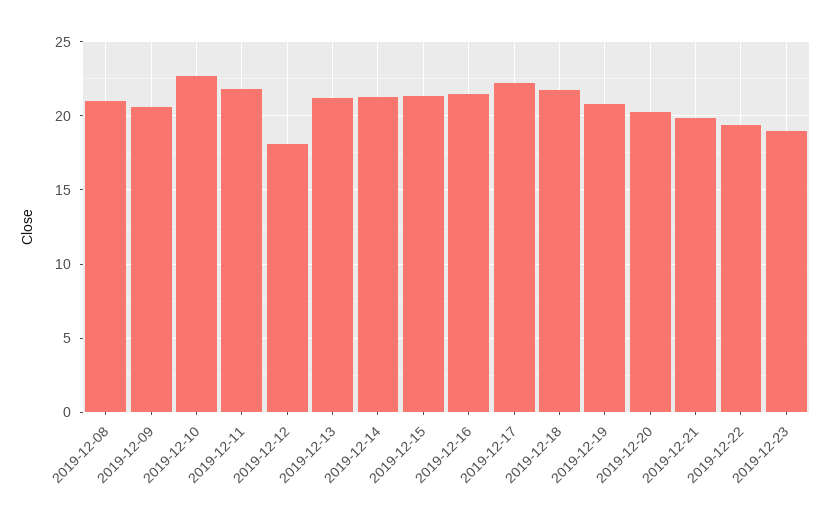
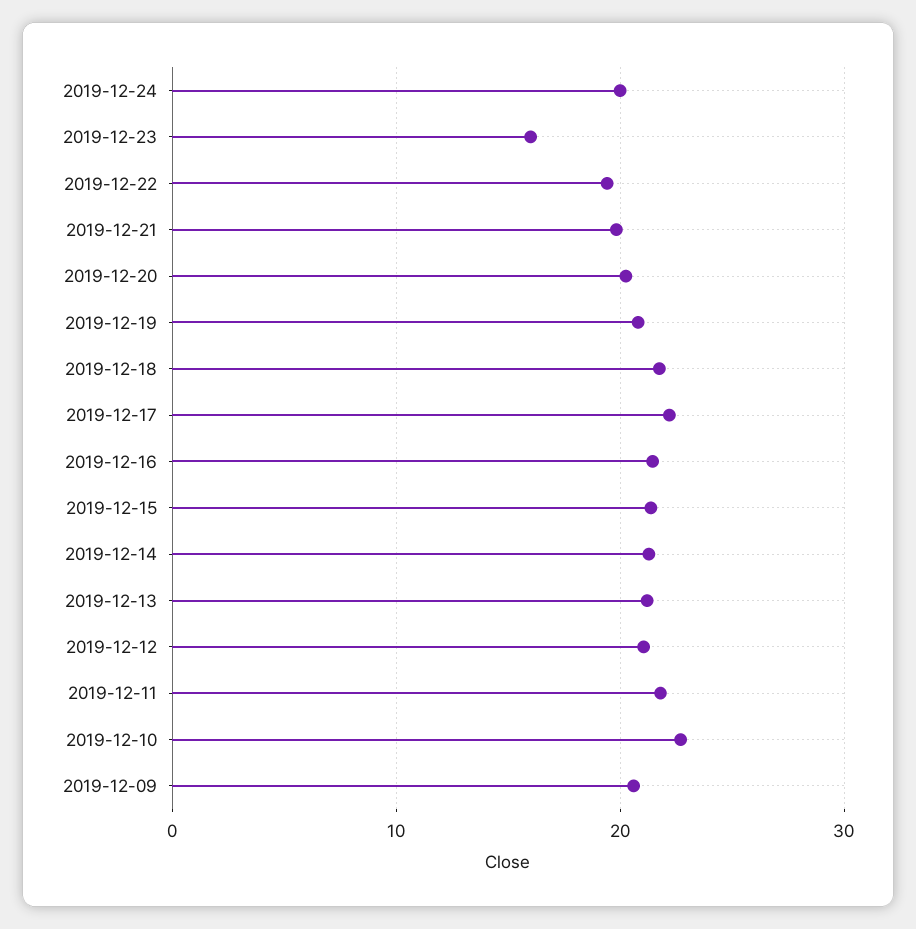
2019-12-08: 21 -> none
2019-12-12: 18 -> 21
2019-12-23: 19 -> 16
2019-12-24: none -> 20

